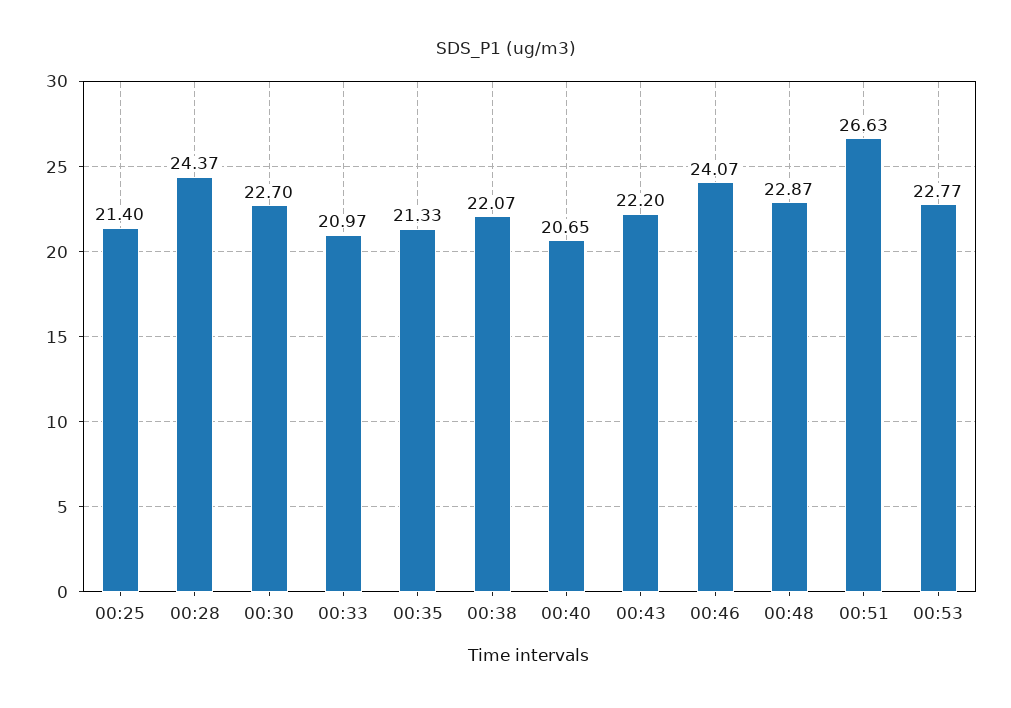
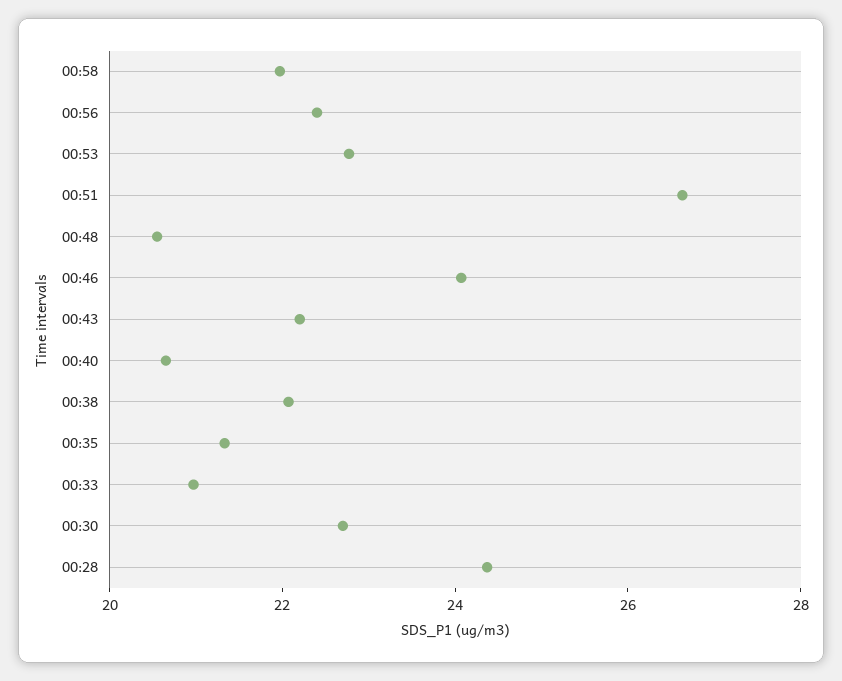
00:25: 21.4 -> none
00:48: 22.87 -> 20.5
00:58: none -> 22
00:56: none -> 22.5

